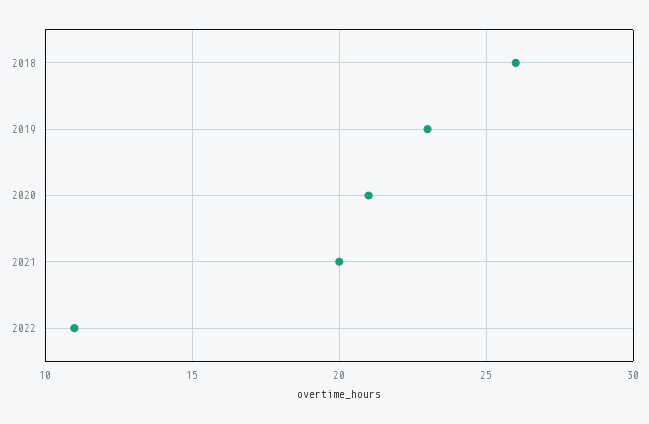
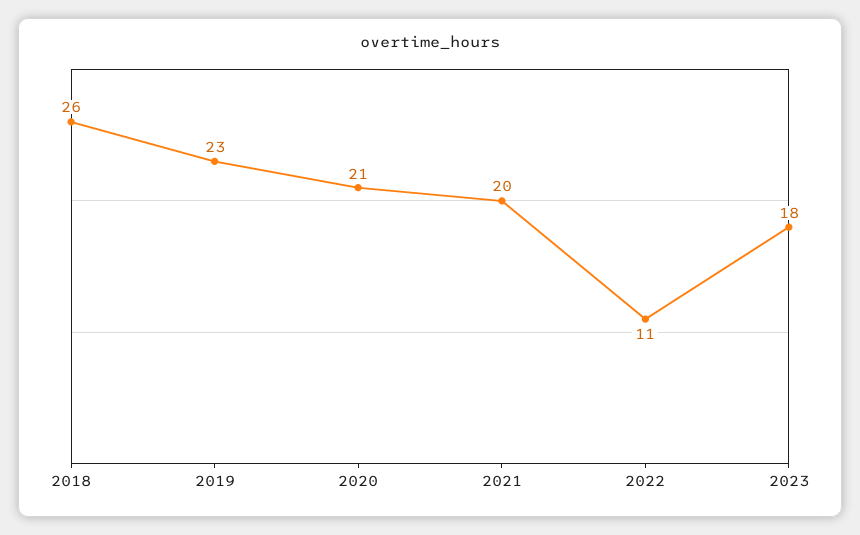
2023: none -> 18

